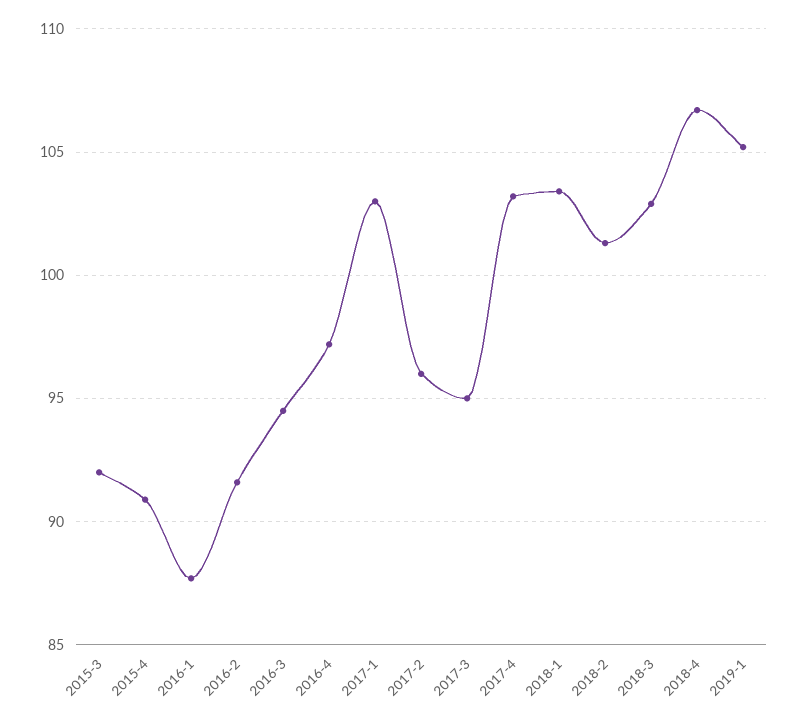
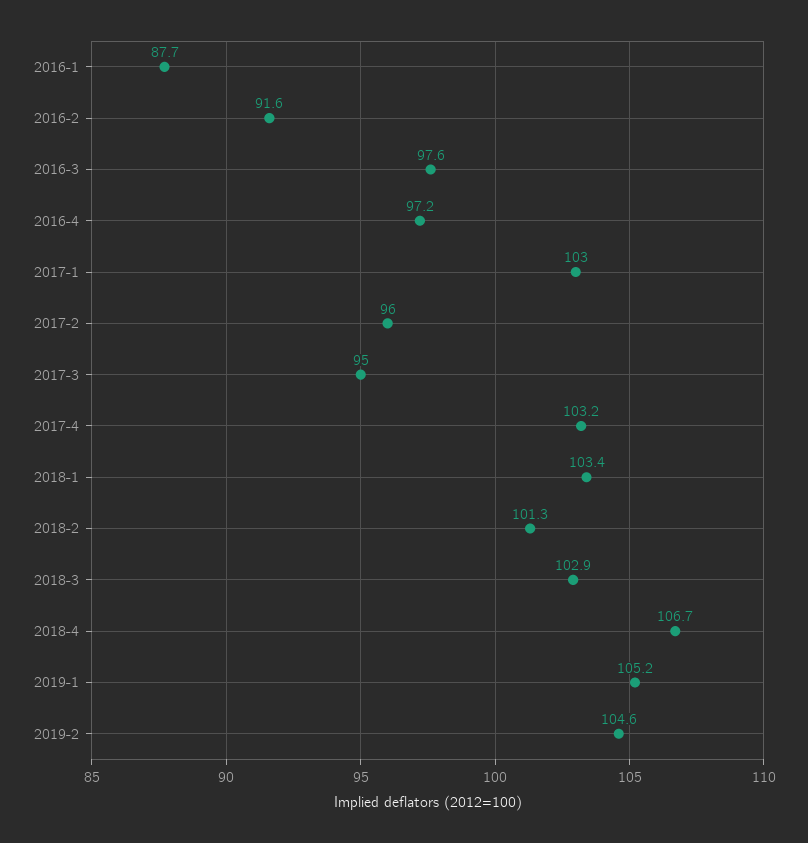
2015-3: 92 -> none
2015-4: 91 -> none
2016-3: 94.5 -> 97.6
2019-2: none -> 104.6

